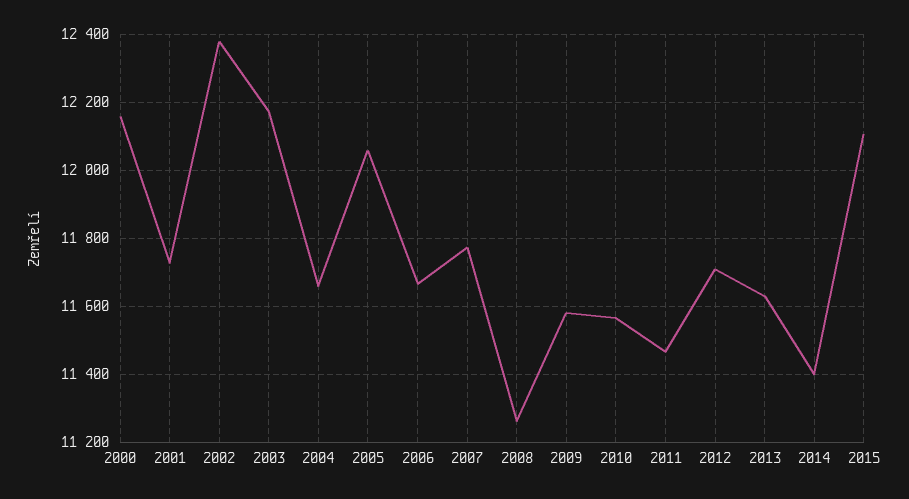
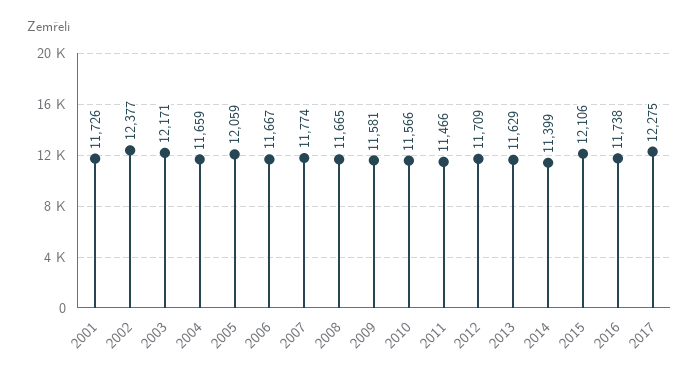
2000: 12160 -> none
2008: 11260 -> 11665
2016: none -> 11738
2017: none -> 12275

